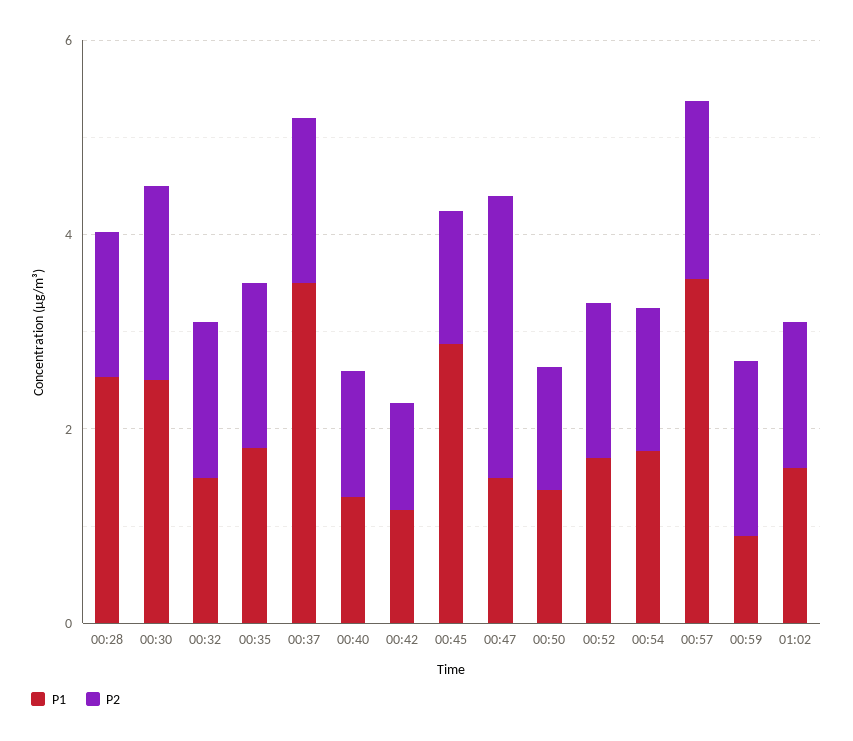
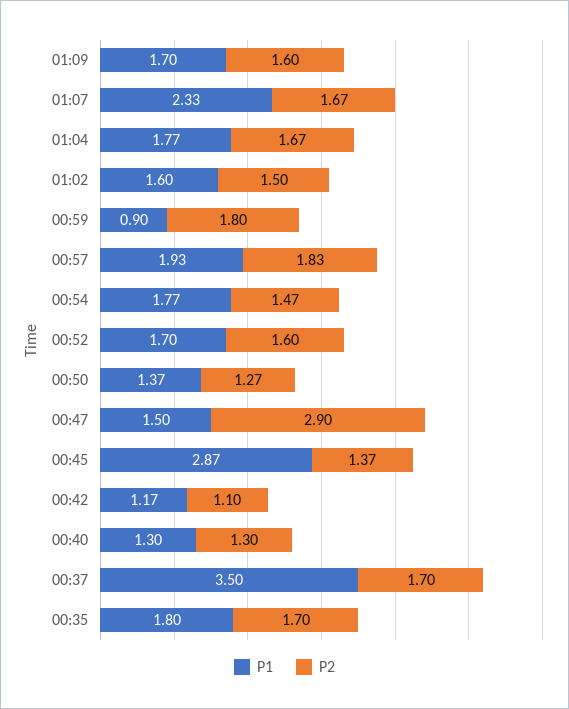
P1, 00:28: 2.5 -> none
P2, 00:28: 1.5 -> none
P1, 00:30: 2.5 -> none
P2, 00:30: 2 -> none
P1, 00:32: 1.5 -> none
P2, 00:32: 1.5 -> none
P1, 00:57: 3.5 -> 1.93
P1, 01:09: none -> 1.7
P2, 01:09: none -> 1.6
P1, 01:07: none -> 2.33
P2, 01:07: none -> 1.67
P1, 01:04: none -> 1.77
P2, 01:04: none -> 1.67

